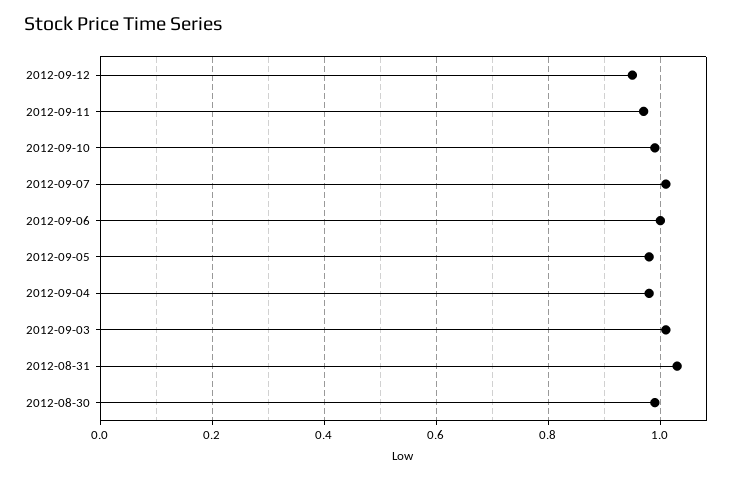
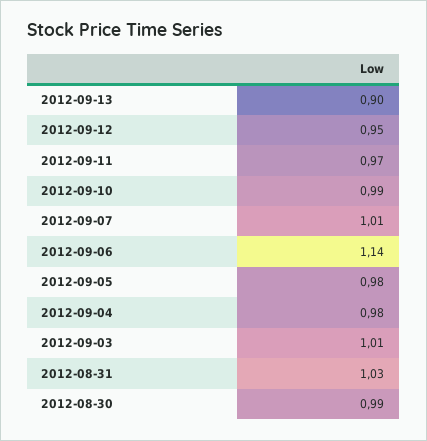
2012-09-06: 1 -> 1.14
2012-09-13: none -> 0.9

